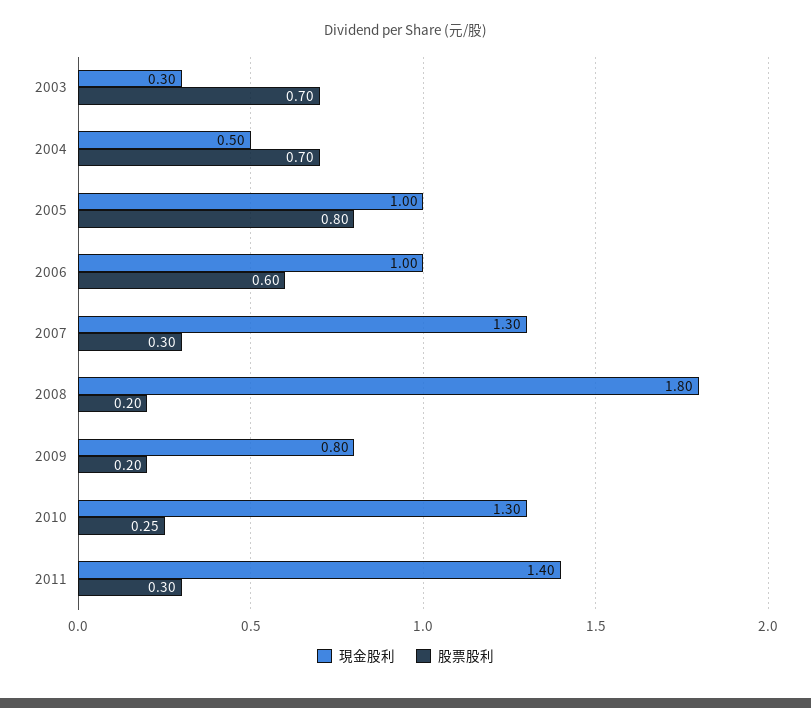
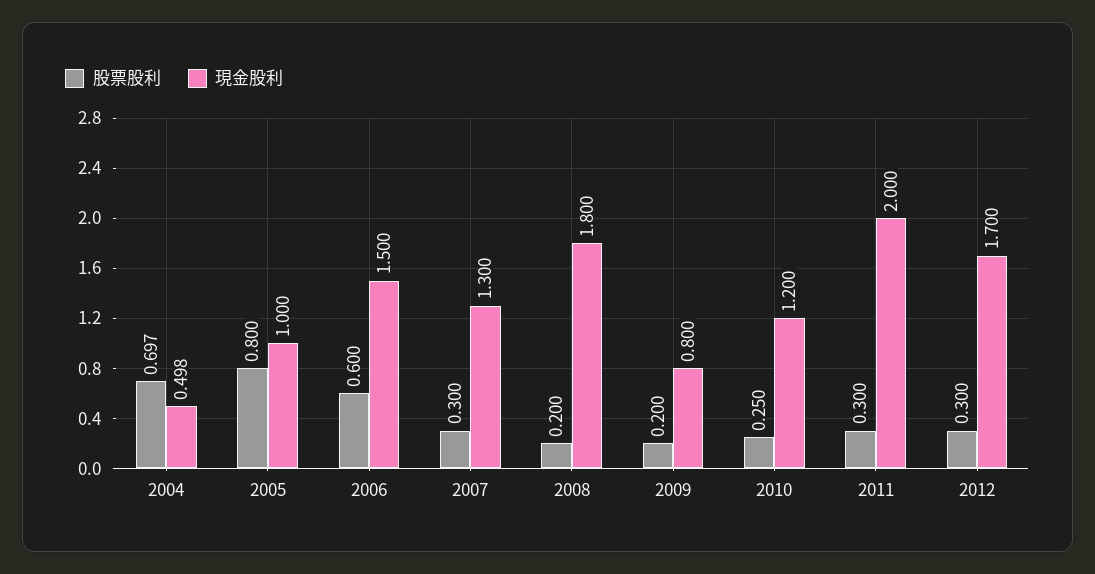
現金股利, 2003: 0.3 -> none
股票股利, 2003: 0.7 -> none
現金股利, 2006: 1 -> 1.5
現金股利, 2010: 1.3 -> 1.2
現金股利, 2011: 1.4 -> 2
股票股利, 2012: none -> 0.3
現金股利, 2012: none -> 1.7

